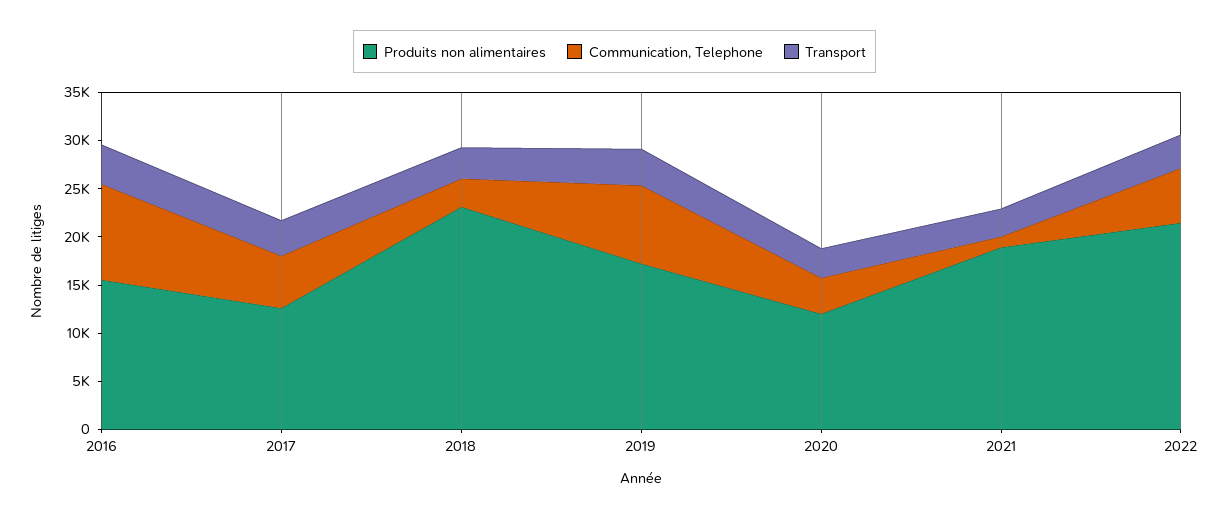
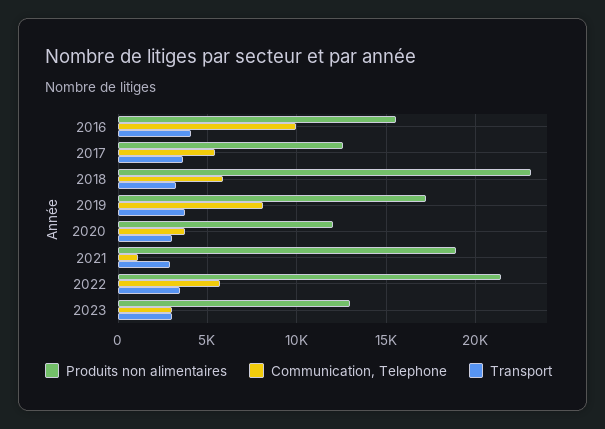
Communication, Telephone, 2018: 3000 -> 6000
Produits non alimentaires, 2023: none -> 13000
Communication, Telephone, 2023: none -> 3000
Transport, 2023: none -> 3000

